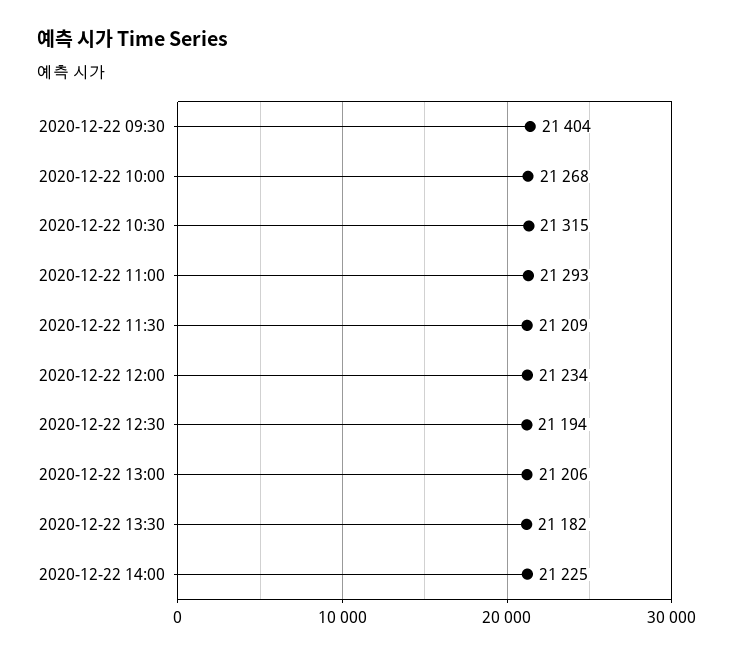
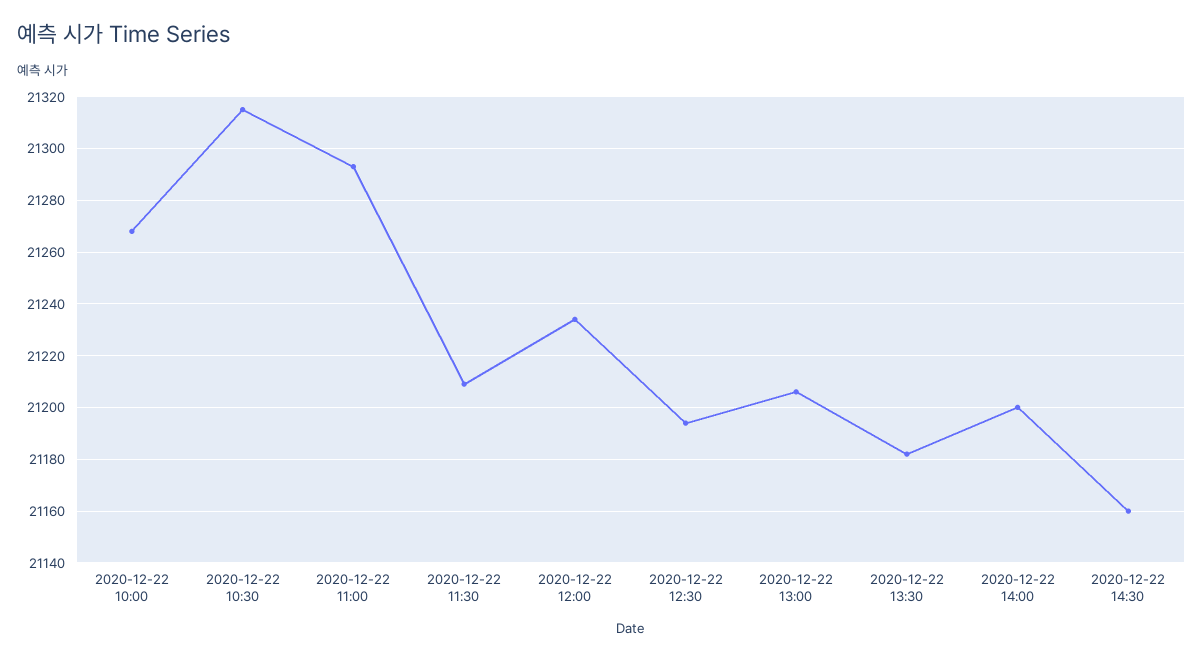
2020-12-22 09:30: 21404 -> none
2020-12-22 14:00: 21225 -> 21200
2020-12-22 14:30: none -> 21160

